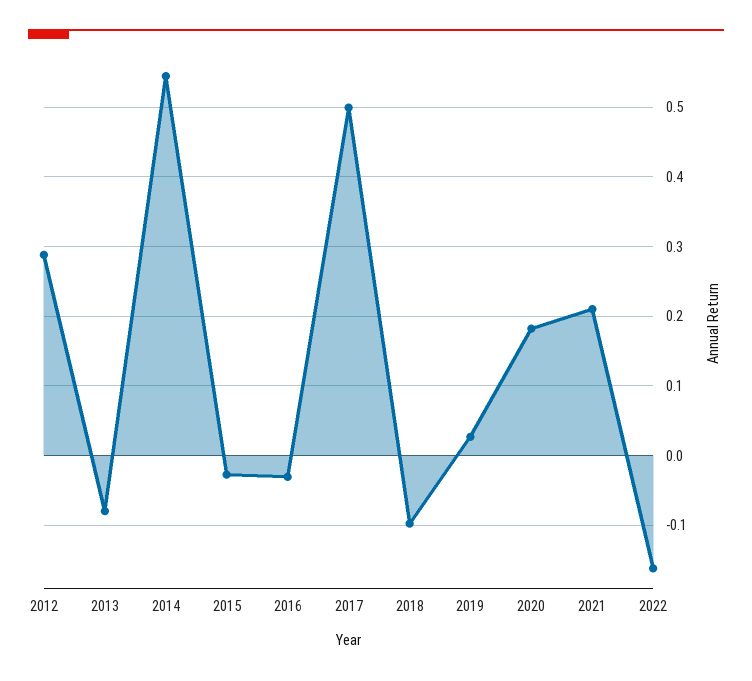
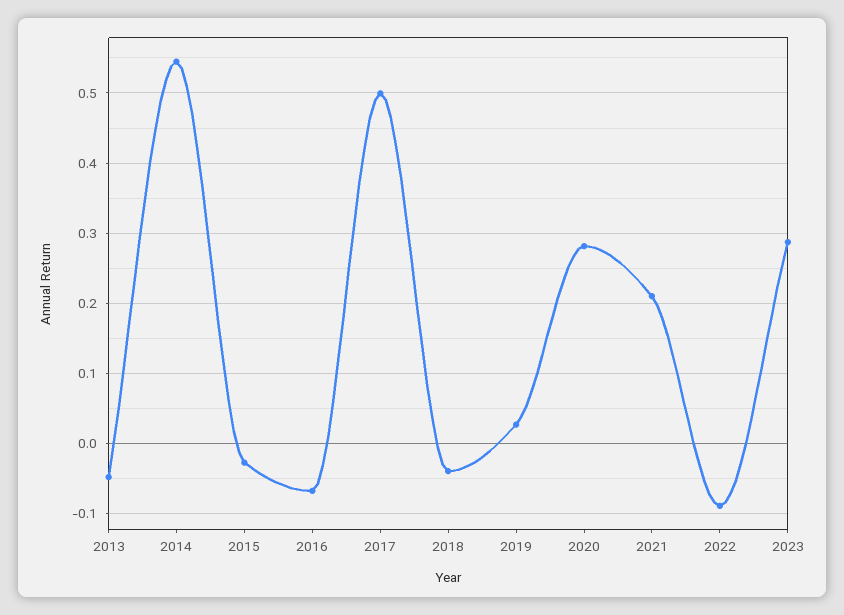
2012: 0.29 -> none
2013: -0.08 -> -0.05
2016: -0.03 -> -0.07
2018: -0.1 -> -0.04
2020: 0.18 -> 0.28
2022: -0.16 -> -0.09
2023: none -> 0.29

